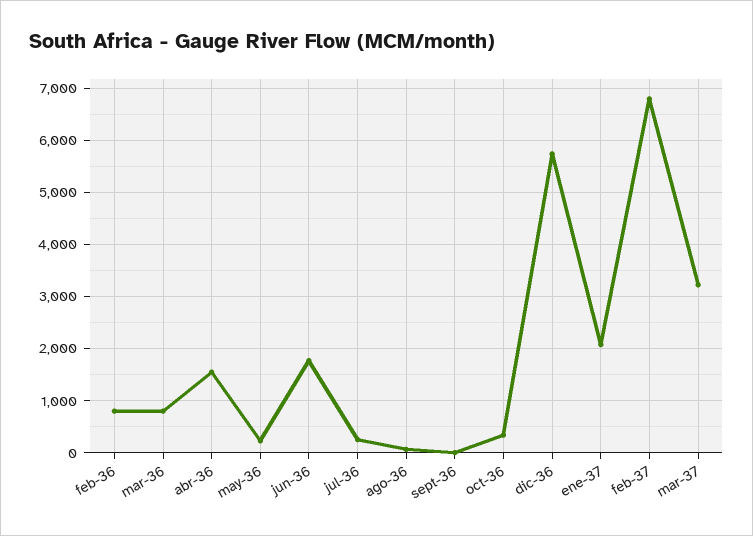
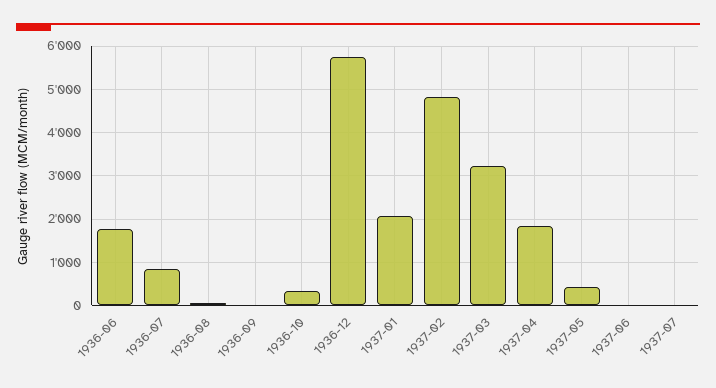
feb-36: 800 -> none
mar-36: 800 -> none
abr-36: 1600 -> none
may-36: 200 -> none
jul-36: 200 -> 800
feb-37: 6800 -> 4800
1937-04: none -> 1800
1937-05: none -> 400
1937-06: none -> 0
1937-07: none -> 0

